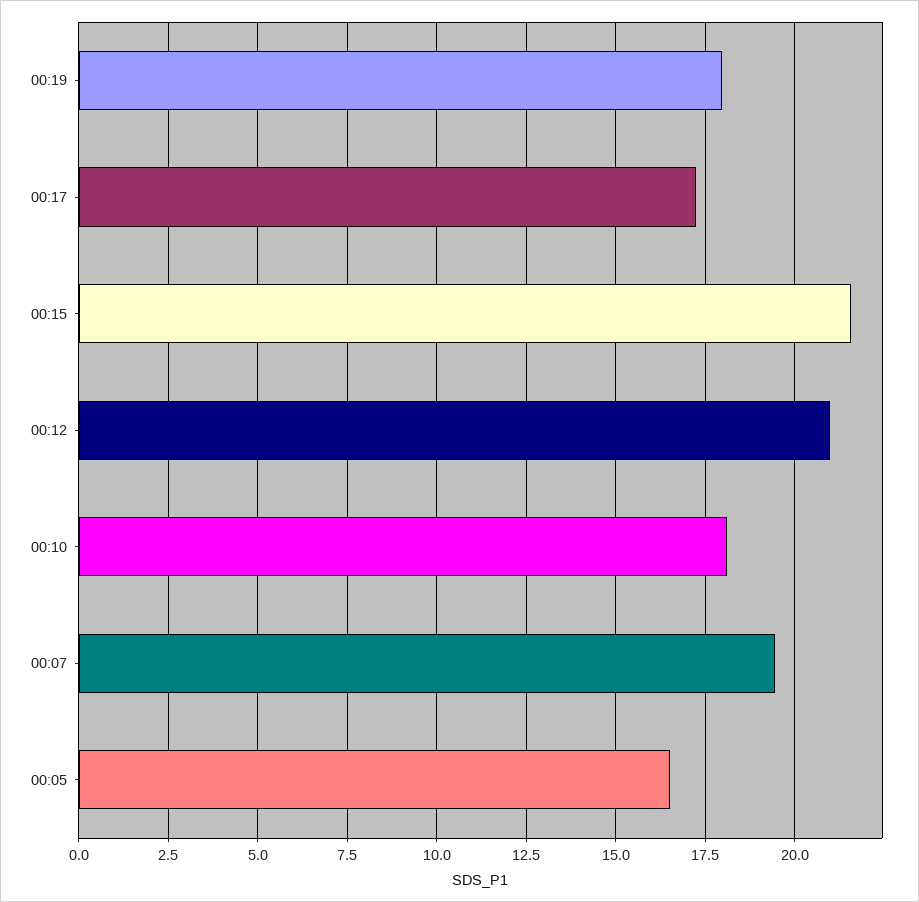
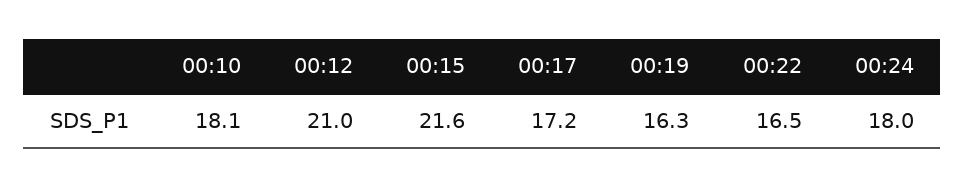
00:19: 18 -> 16.3
00:07: 19.5 -> none
00:05: 16.5 -> none
00:22: none -> 16.5
00:24: none -> 18

